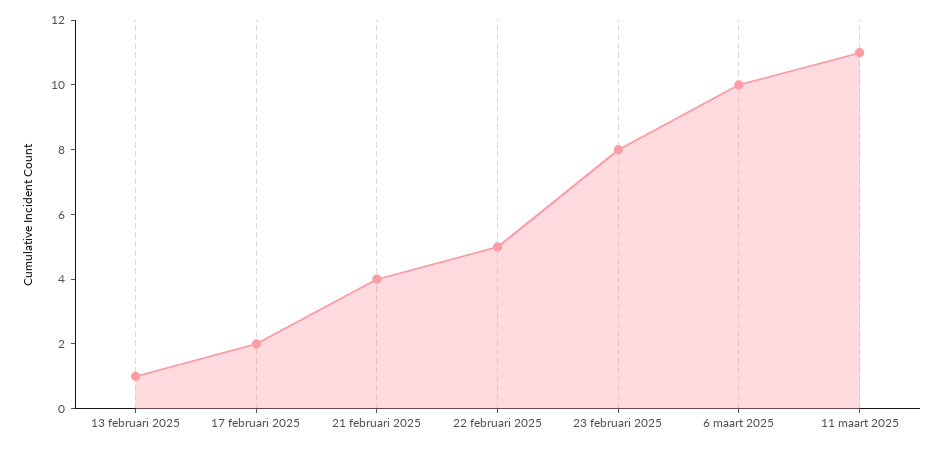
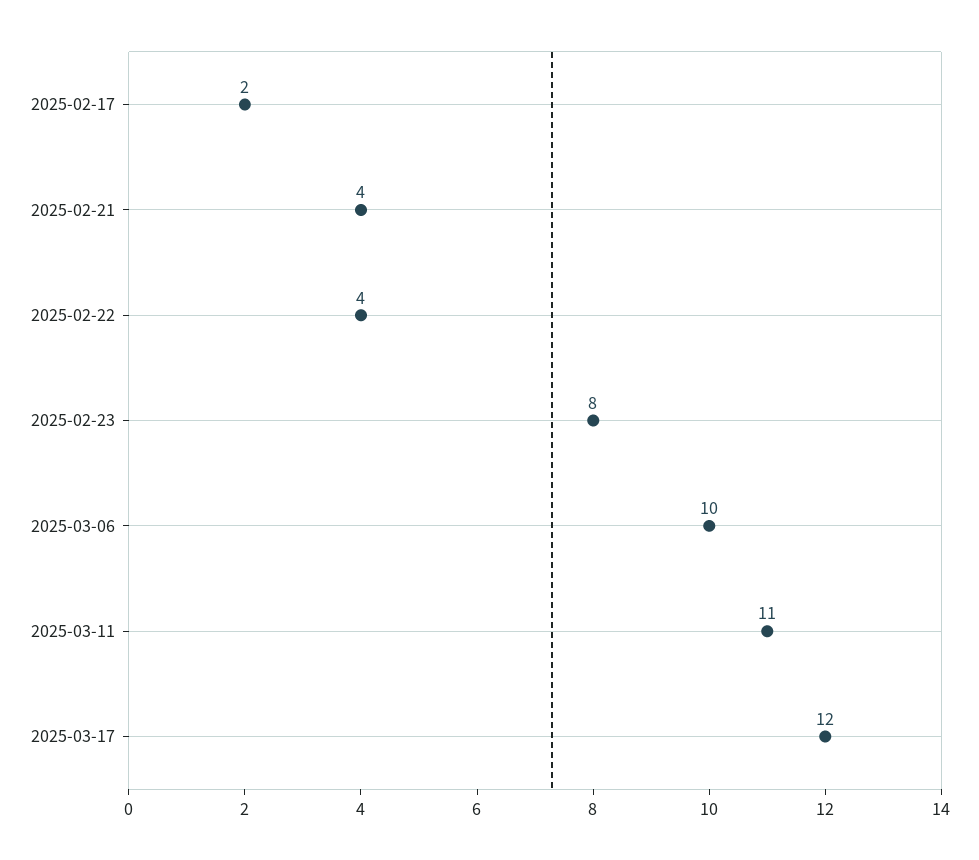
13 februari 2025: 1 -> none
22 februari 2025: 5 -> 4
2025-03-17: none -> 12

